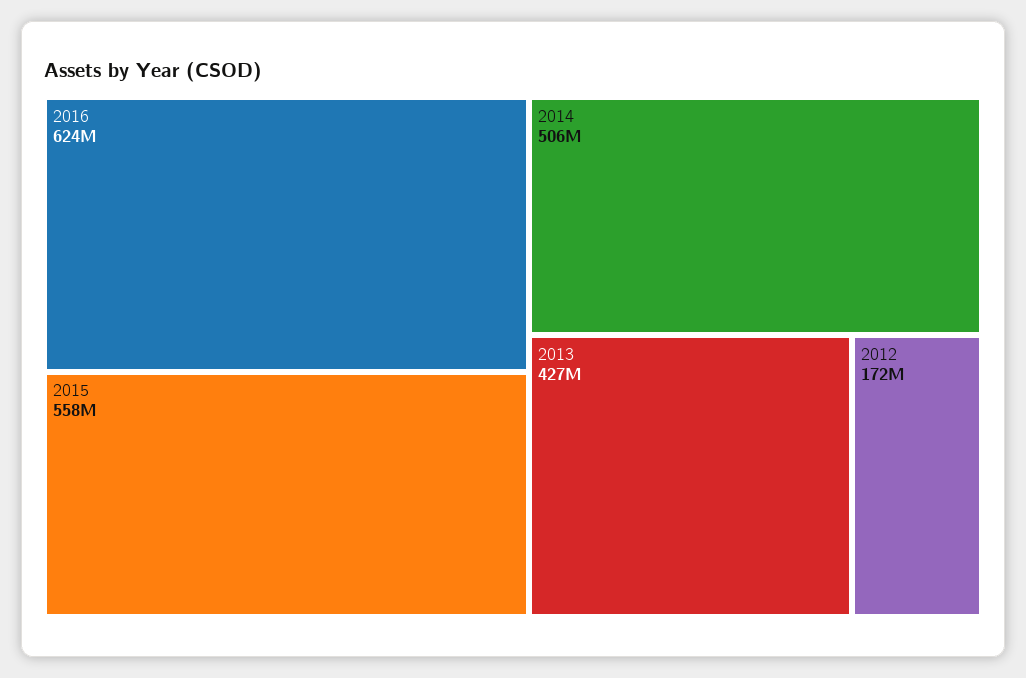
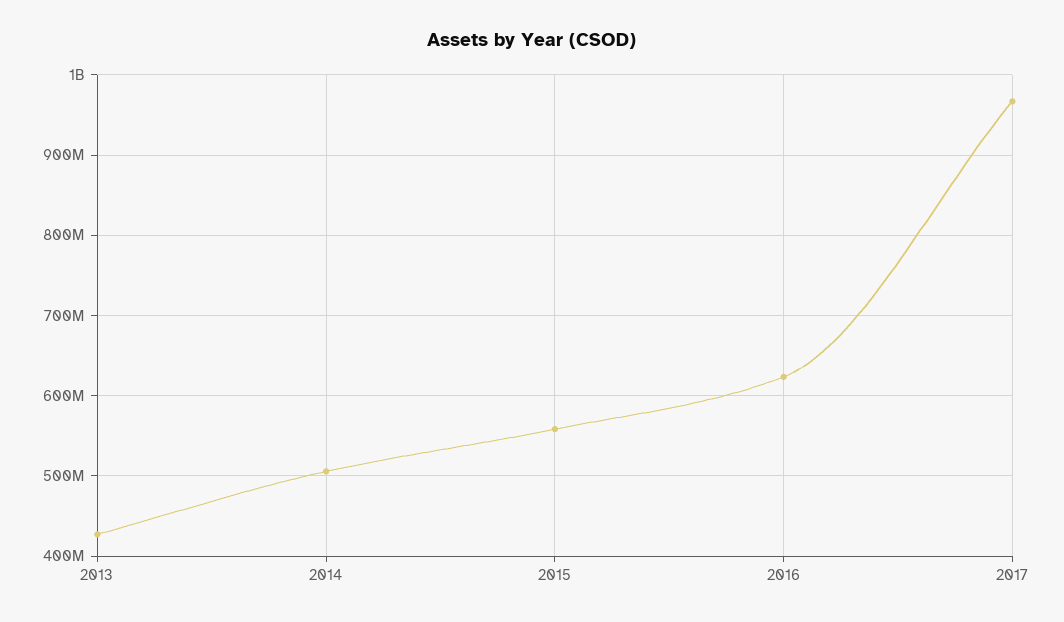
2012: 172000000 -> none
2017: none -> 970000000

